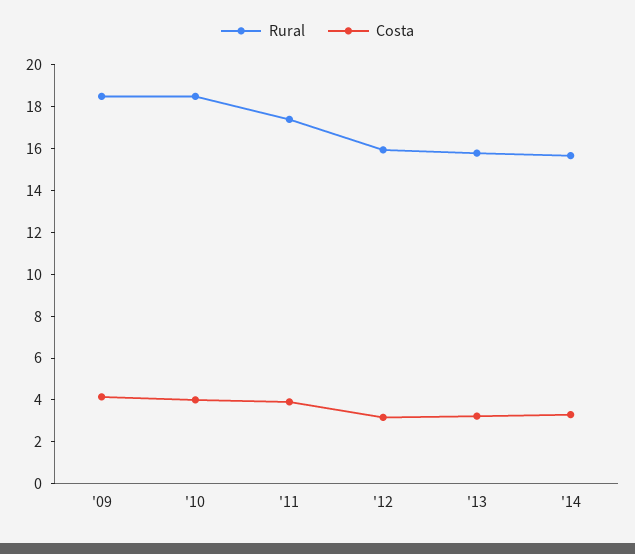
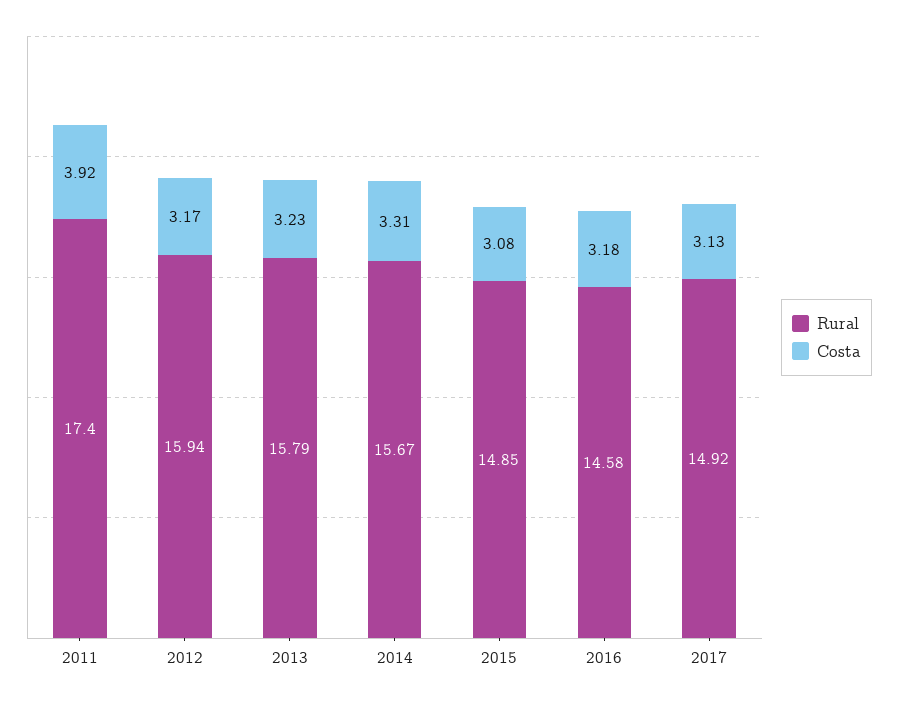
Rural, '09: 18.5 -> none
Costa, '09: 4 -> none
Rural, '10: 18.5 -> none
Costa, '10: 4 -> none
Rural, 2015: none -> 14.85
Costa, 2015: none -> 3.08
Rural, 2016: none -> 14.58
Costa, 2016: none -> 3.18
Rural, 2017: none -> 14.92
Costa, 2017: none -> 3.13

